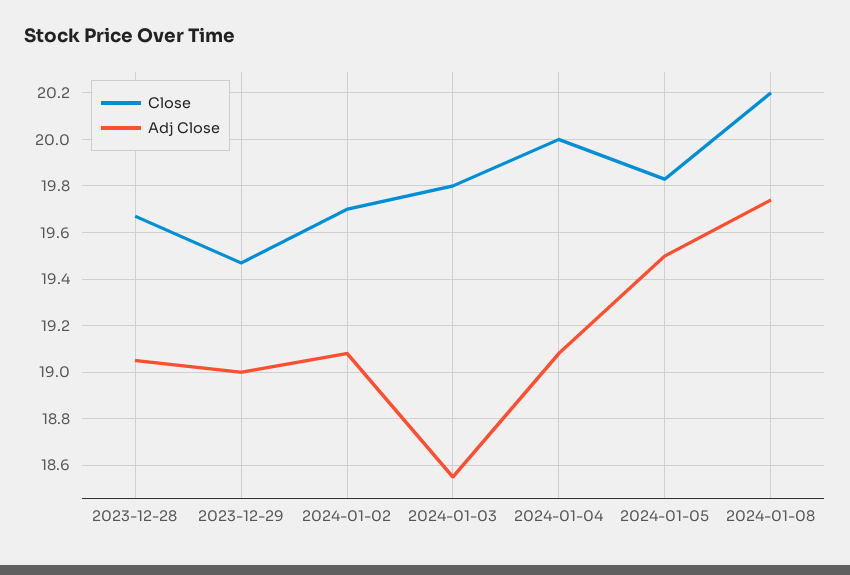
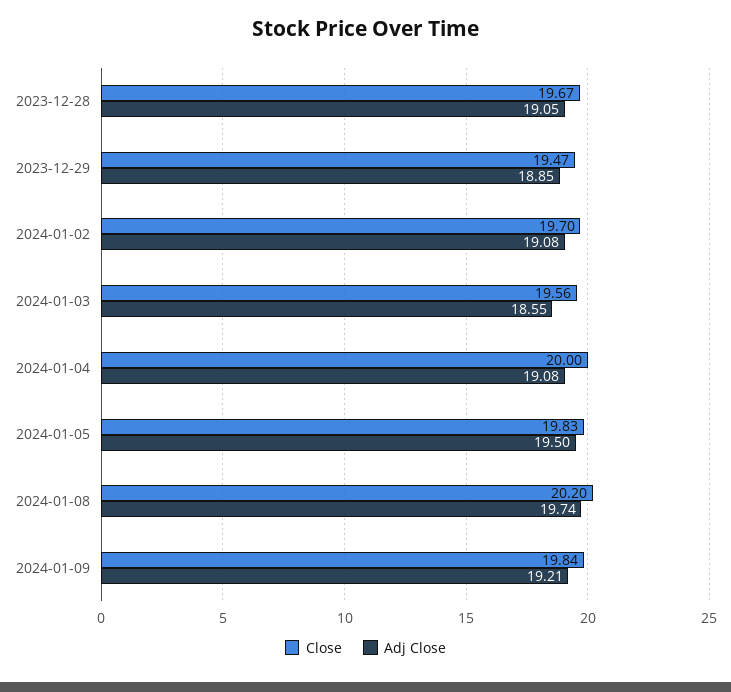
Adj Close, 2023-12-29: 19 -> 18.85
Close, 2024-01-03: 19.8 -> 19.56
Close, 2024-01-09: none -> 19.84
Adj Close, 2024-01-09: none -> 19.21

